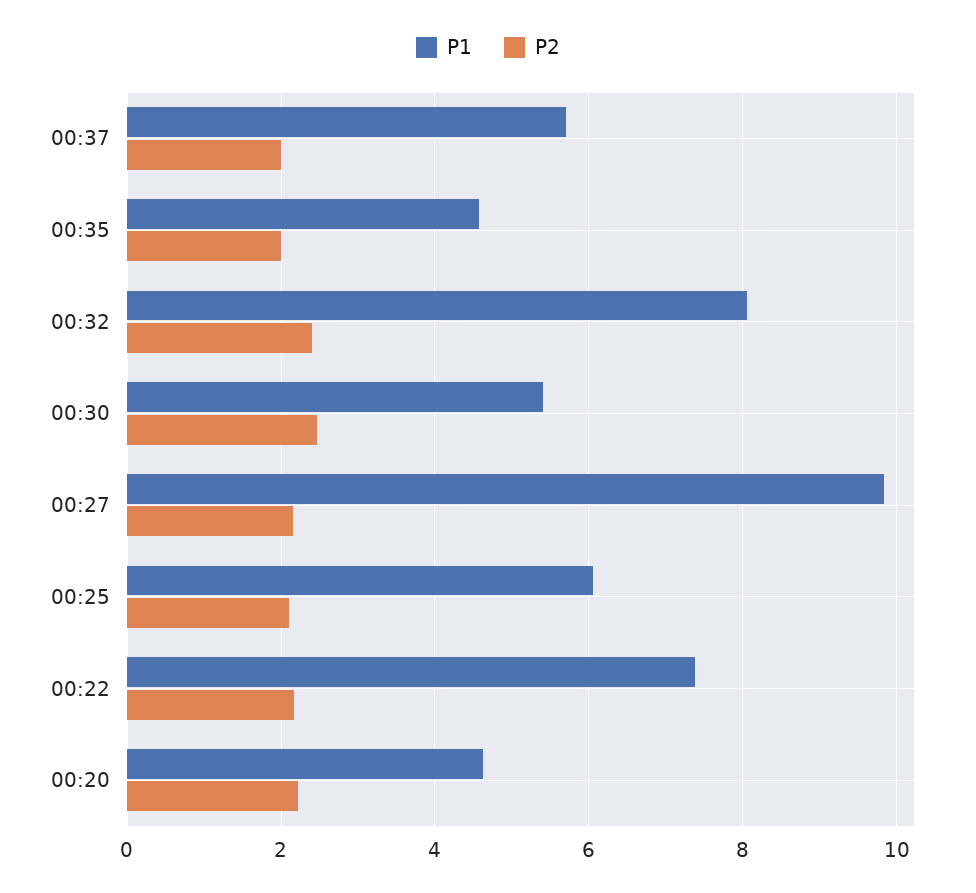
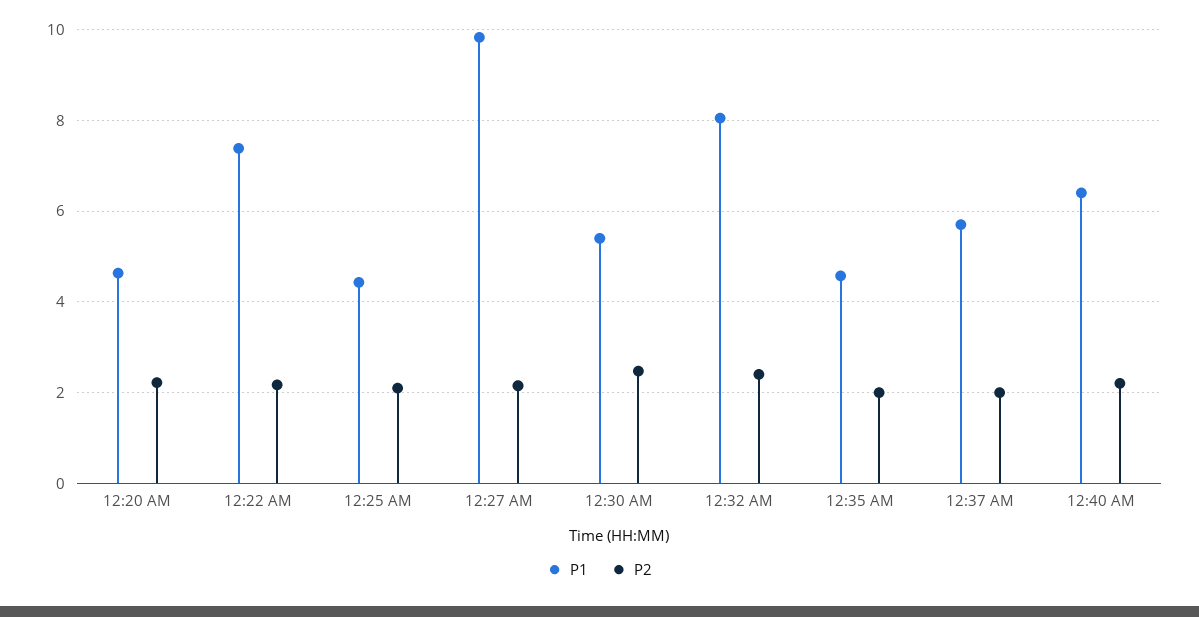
P1, 00:25: 6 -> 4.4
P1, 12:40 AM: none -> 6.4
P2, 12:40 AM: none -> 2.2

